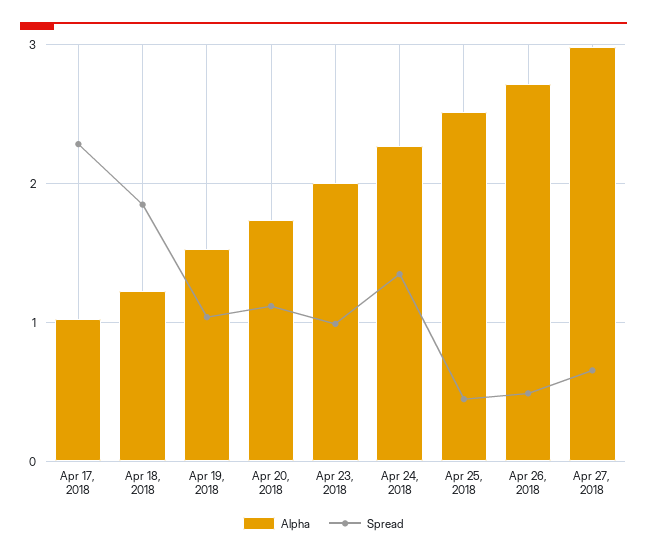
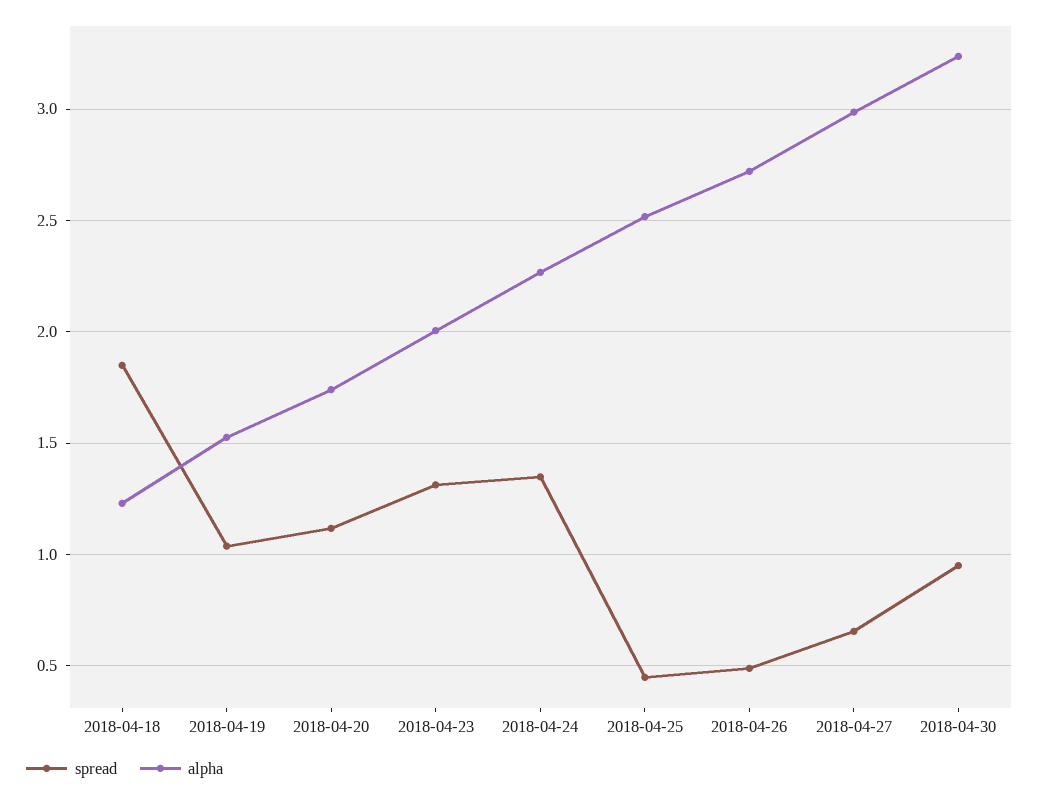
Alpha, Apr 17, 2018: 1 -> none
Spread, Apr 17, 2018: 2.3 -> none
Spread, Apr 23, 2018: 1 -> 1.3
Spread, 2018-04-30: none -> 0.95
Alpha, 2018-04-30: none -> 3.25

